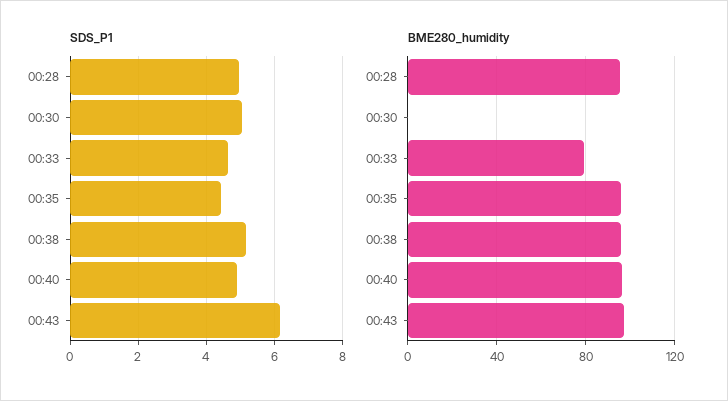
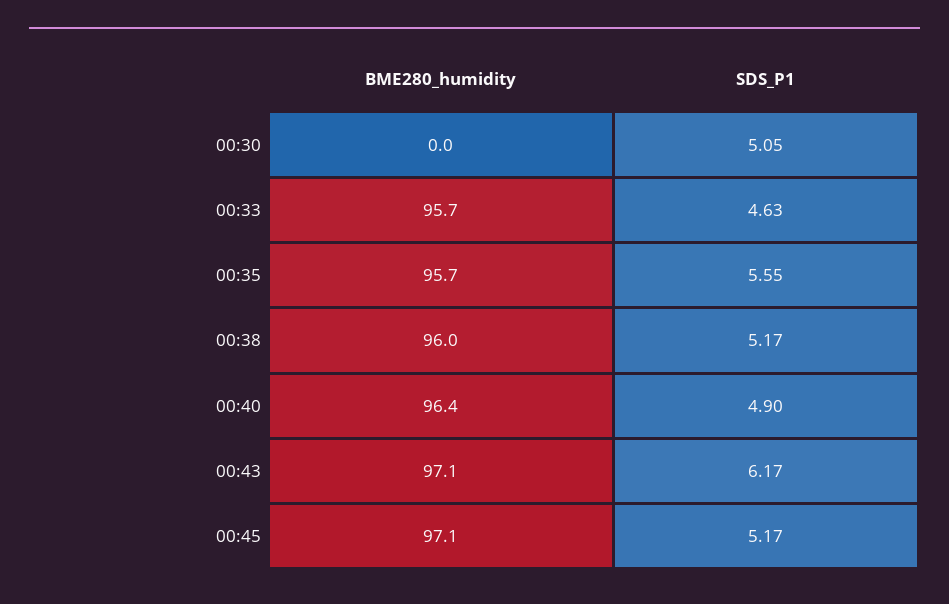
SDS_P1, 00:28: 5 -> none
SDS_P1, 00:35: 4.4 -> 5.55
BME280_humidity, 00:28: 95 -> none
BME280_humidity, 00:33: 80 -> 95.7
BME280_humidity, 00:45: none -> 97.1
SDS_P1, 00:45: none -> 5.17

